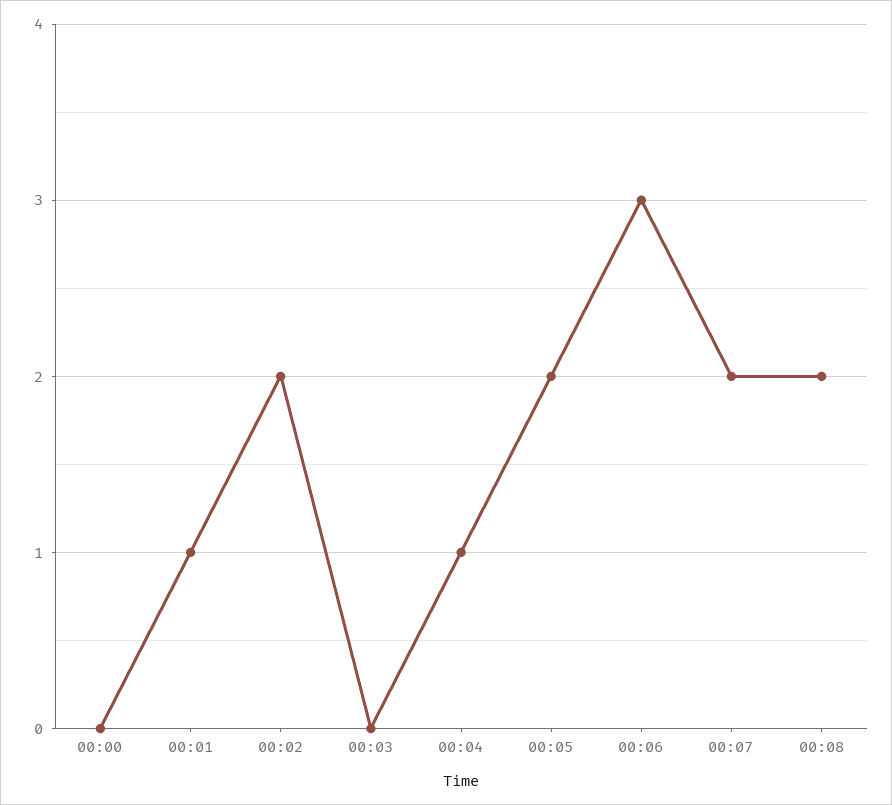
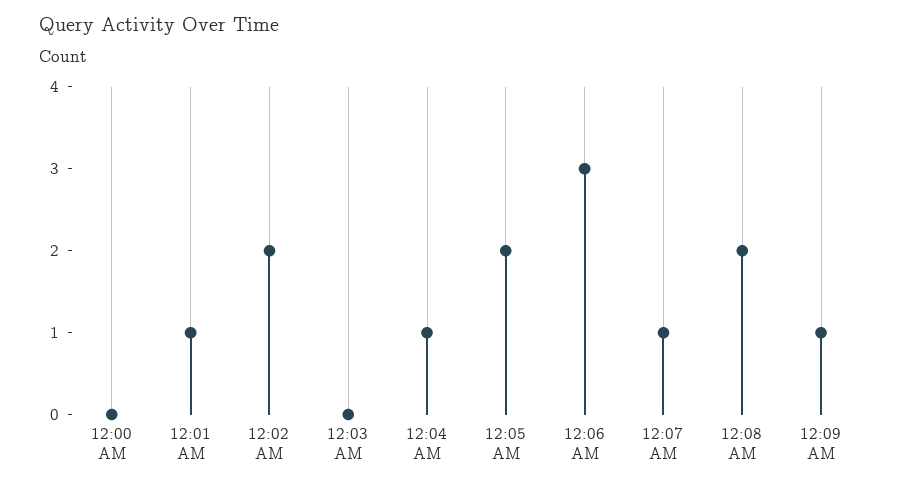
00:07: 2 -> 1
12:09 AM: none -> 1

